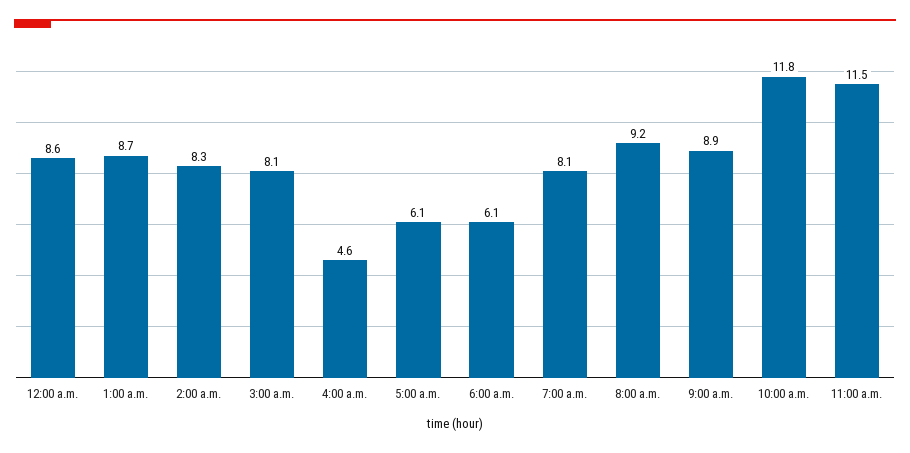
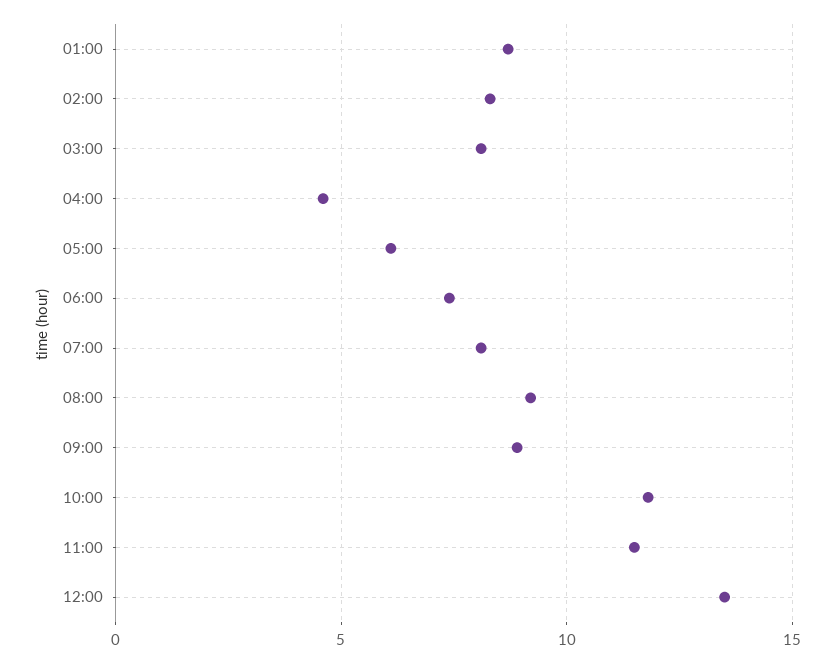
12:00 a.m.: 8.6 -> none
6:00 a.m.: 6.1 -> 7.5
12:00: none -> 13.5

